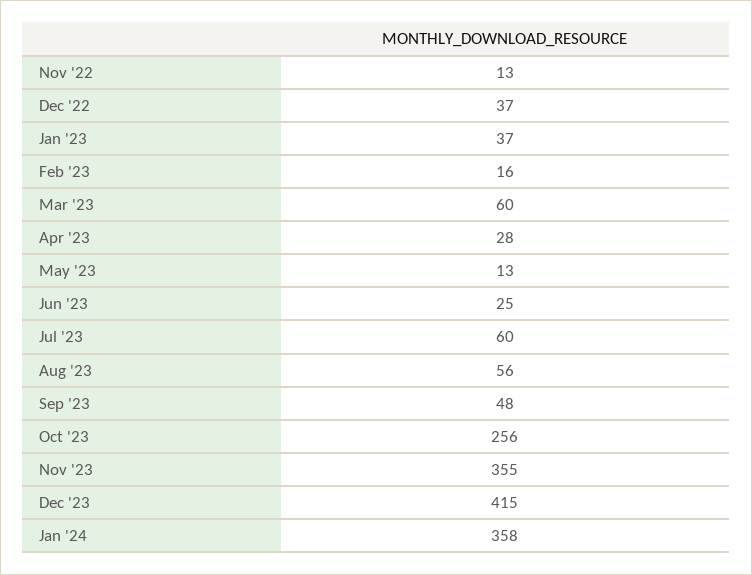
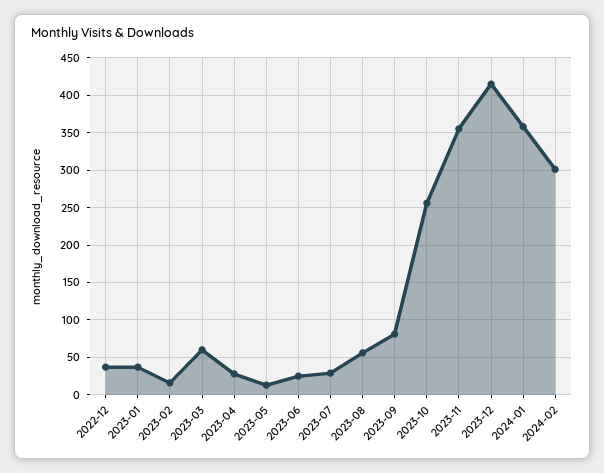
Nov '22: 13 -> none
Jul '23: 60 -> 30
Sep '23: 48 -> 80
2024-02: none -> 300

